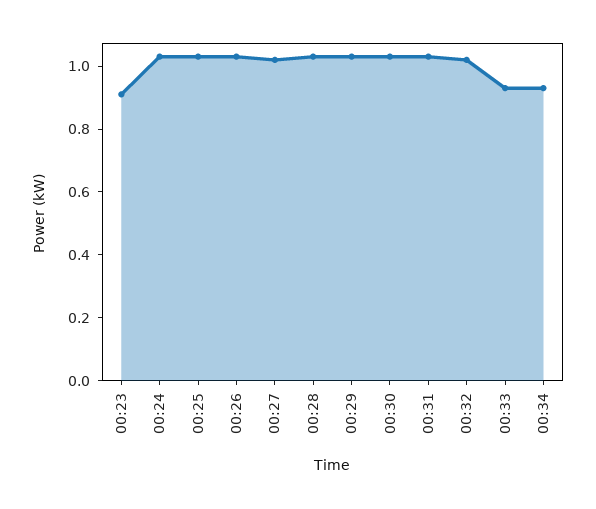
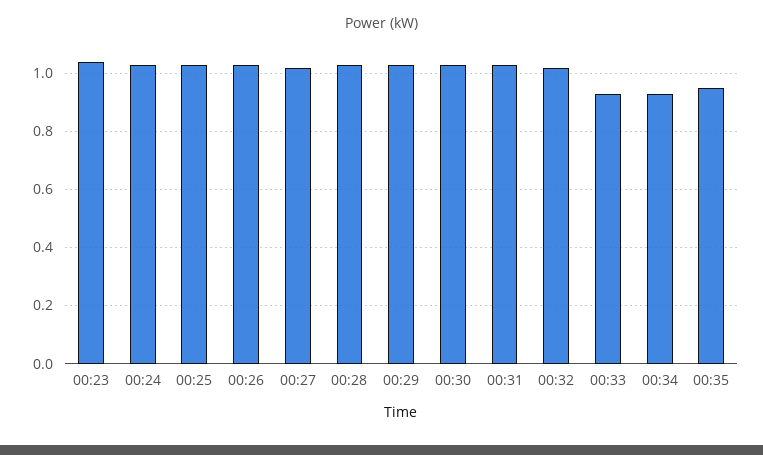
00:23: 0.9 -> 1.05
00:35: none -> 0.95

